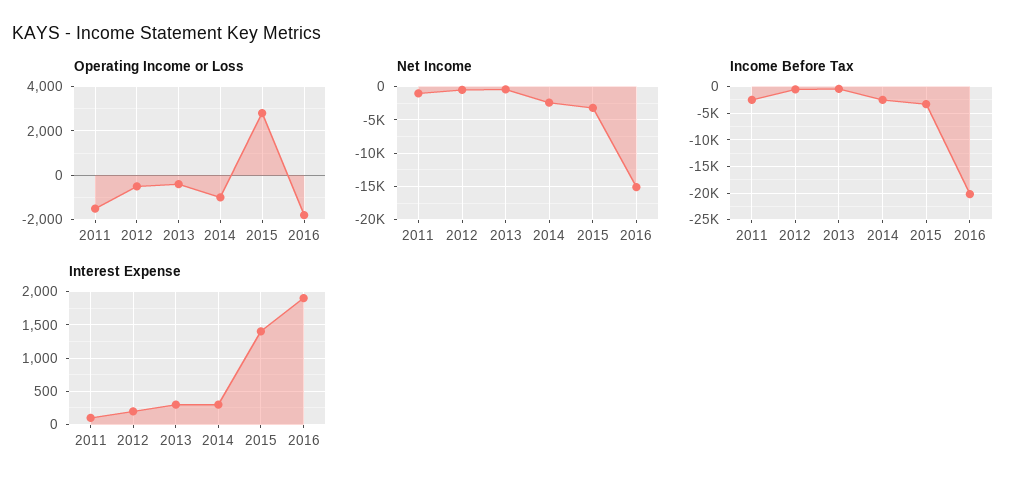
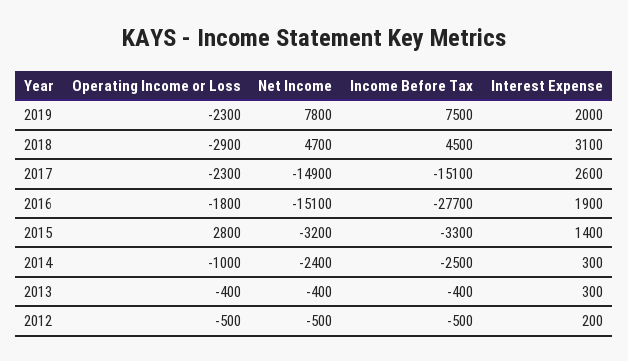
Operating Income or Loss, 2011: -1500 -> none
Net Income, 2011: -1000 -> none
Income Before Tax, 2011: -2500 -> none
Income Before Tax, 2016: -20000 -> -27700
Interest Expense, 2011: 100 -> none
Operating Income or Loss, 2019: none -> -2300
Net Income, 2019: none -> 7800
Income Before Tax, 2019: none -> 7500
Interest Expense, 2019: none -> 2000
Operating Income or Loss, 2018: none -> -2900
Net Income, 2018: none -> 4700
Income Before Tax, 2018: none -> 4500
Interest Expense, 2018: none -> 3100
Operating Income or Loss, 2017: none -> -2300
Net Income, 2017: none -> -14900
Income Before Tax, 2017: none -> -15100
Interest Expense, 2017: none -> 2600

